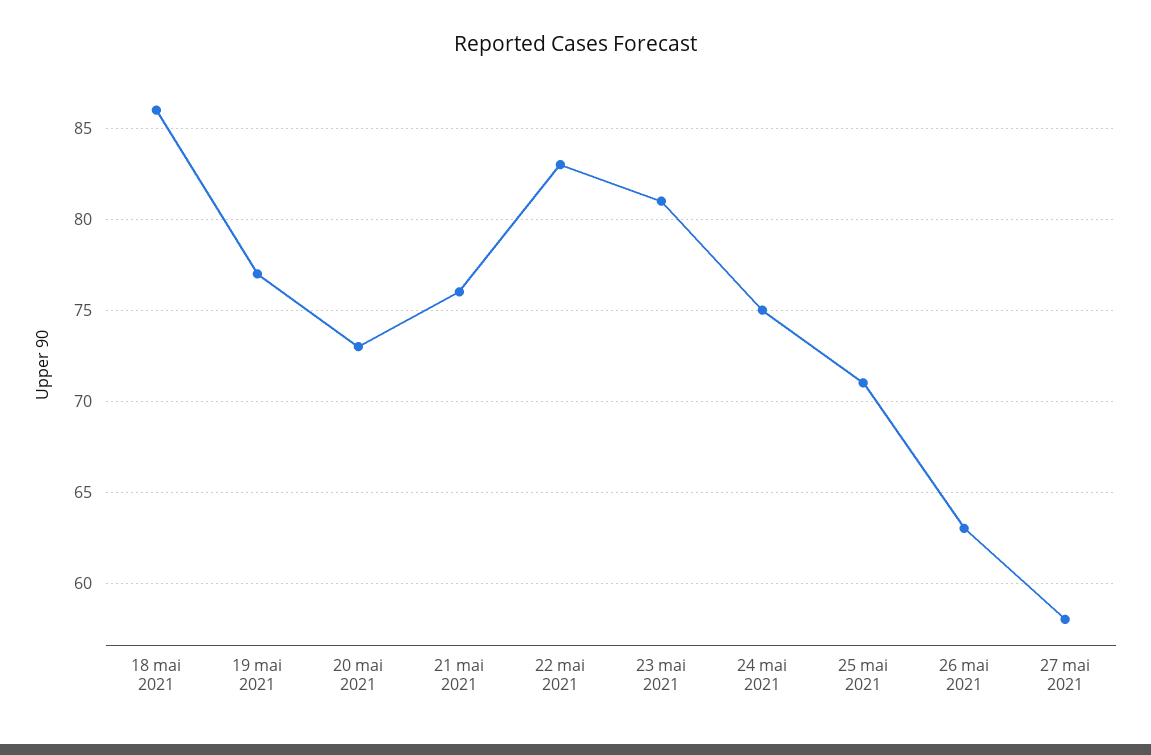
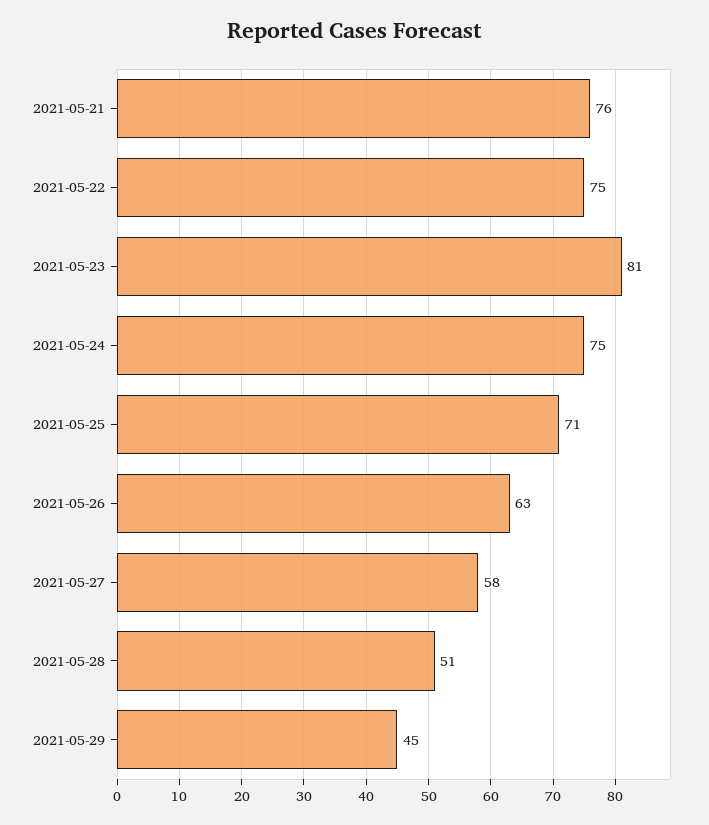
18 mai 2021: 86 -> none
19 mai 2021: 77 -> none
20 mai 2021: 73 -> none
22 mai 2021: 83 -> 75
2021-05-28: none -> 51
2021-05-29: none -> 45

